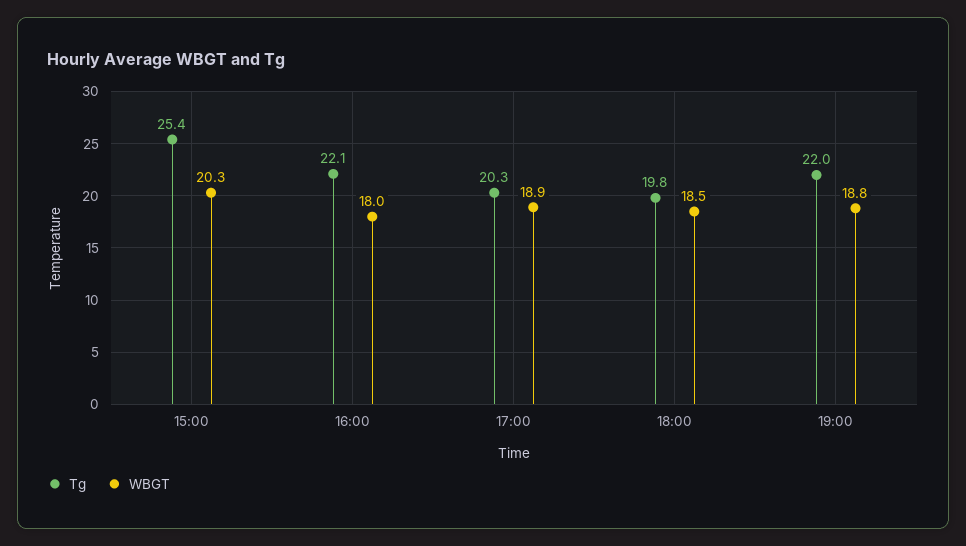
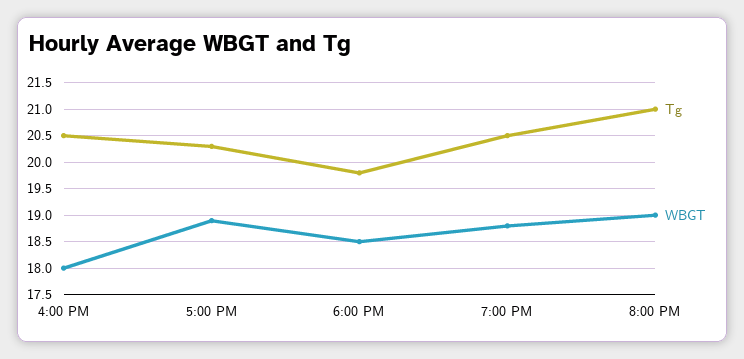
Tg, 15:00: 25.4 -> none
WBGT, 15:00: 20.3 -> none
Tg, 16:00: 22.1 -> 20.5
Tg, 19:00: 22 -> 20.5
Tg, 8:00 PM: none -> 21
WBGT, 8:00 PM: none -> 19

